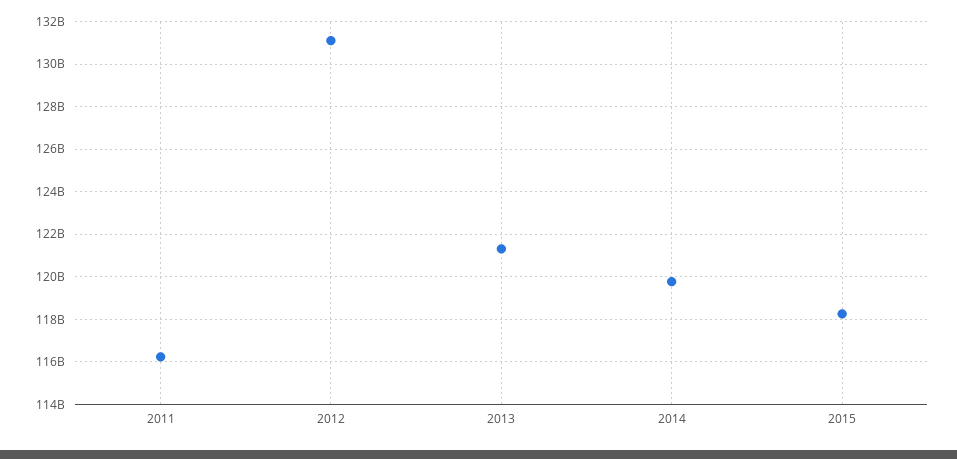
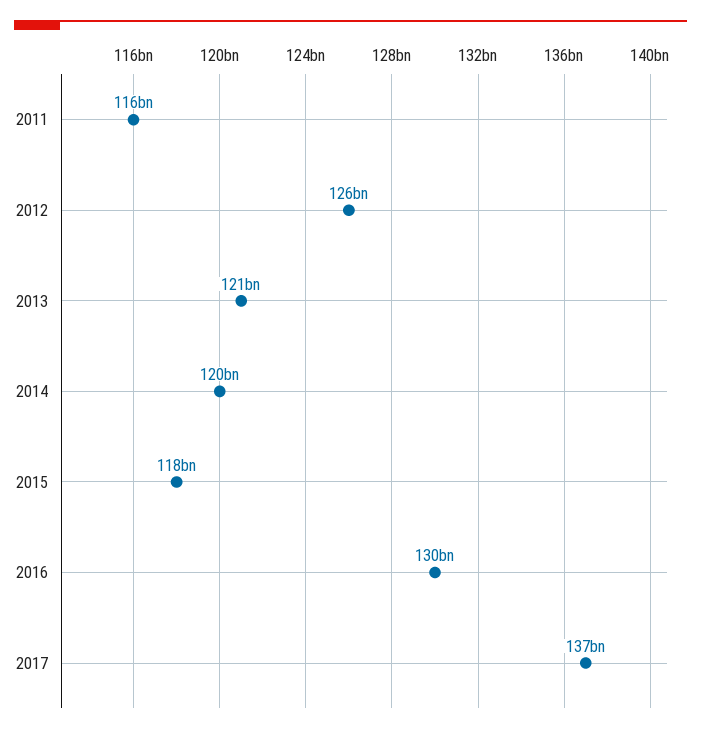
2012: 131000000000 -> 126000000000
2016: none -> 130000000000
2017: none -> 137000000000

